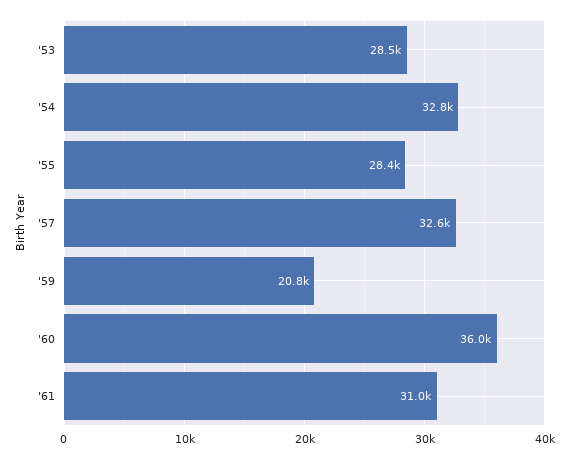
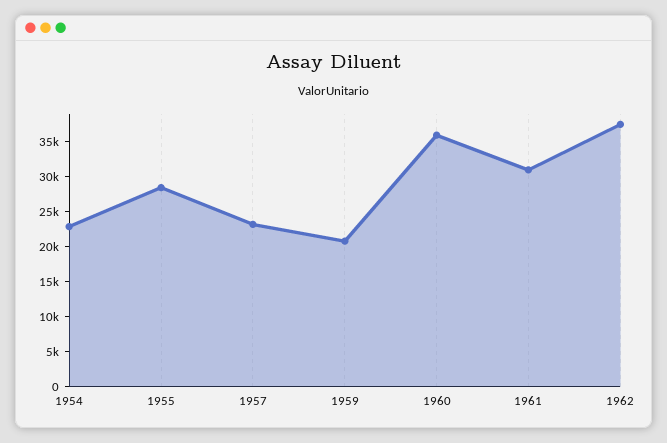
'53: 28500 -> none
'54: 32800 -> 22500
'57: 32600 -> 22500
1962: none -> 37500

